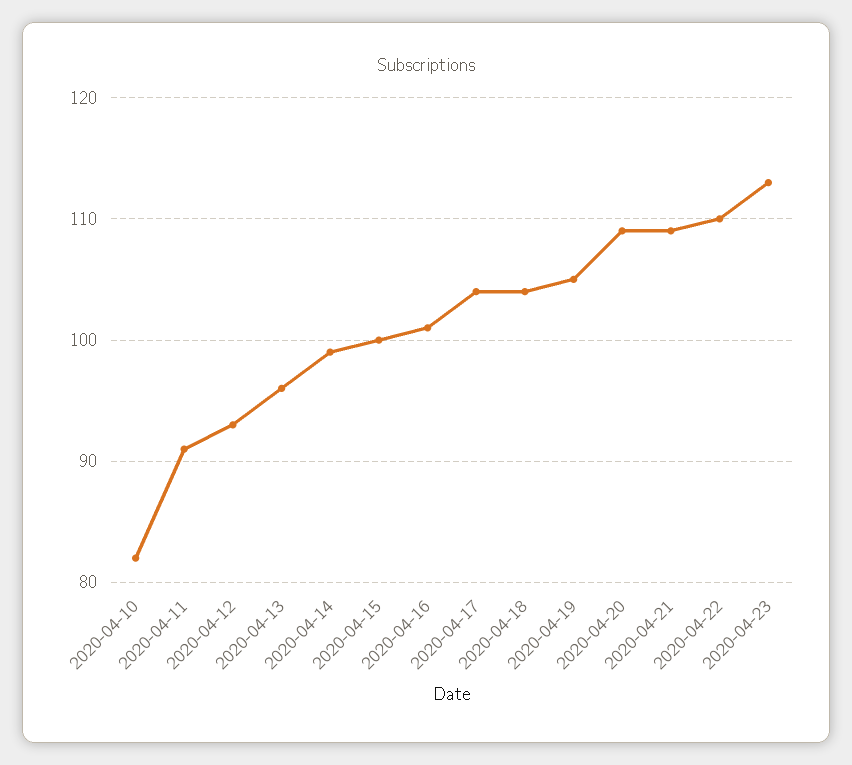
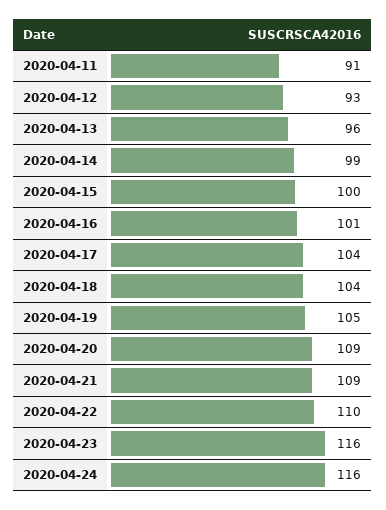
2020-04-10: 82 -> none
2020-04-23: 113 -> 116
2020-04-24: none -> 116

